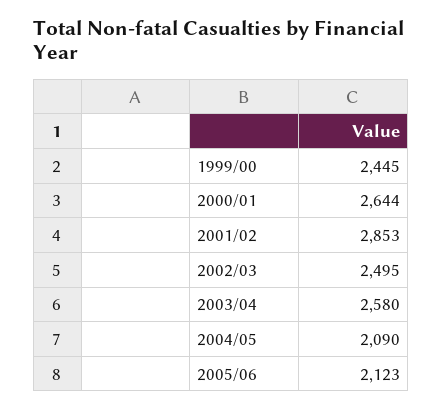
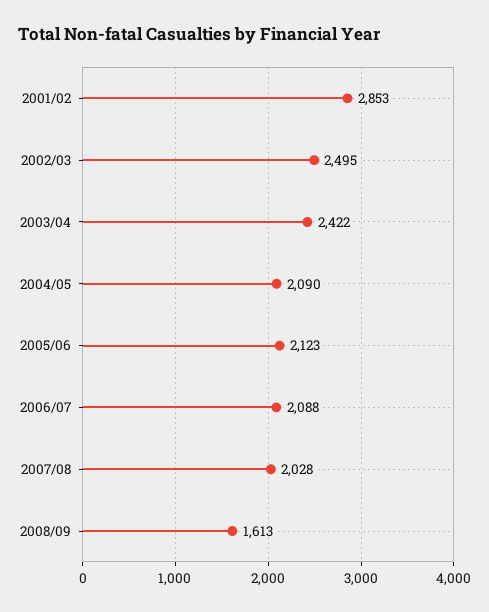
1999/00: 2445 -> none
2000/01: 2644 -> none
2003/04: 2580 -> 2422
2006/07: none -> 2088
2007/08: none -> 2028
2008/09: none -> 1613

